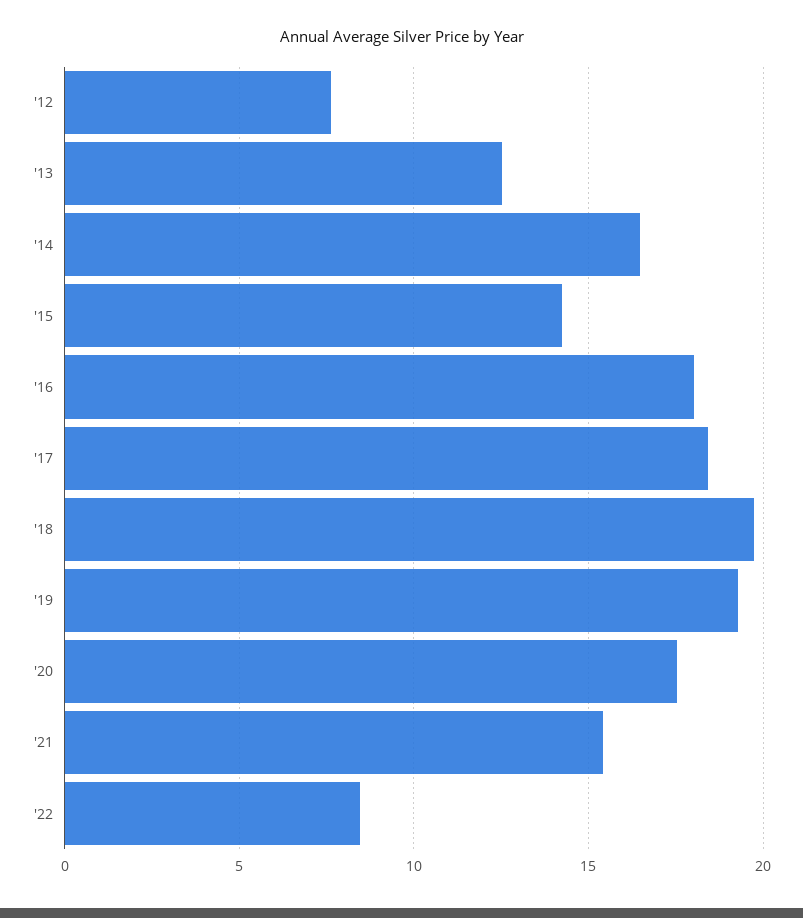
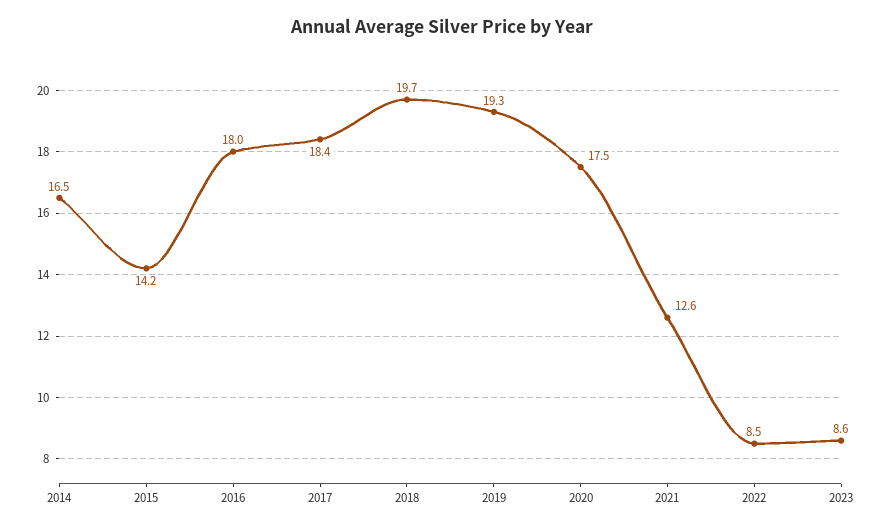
'12: 7.5 -> none
'13: 12.5 -> none
'21: 15.5 -> 12.6
2023: none -> 8.6

